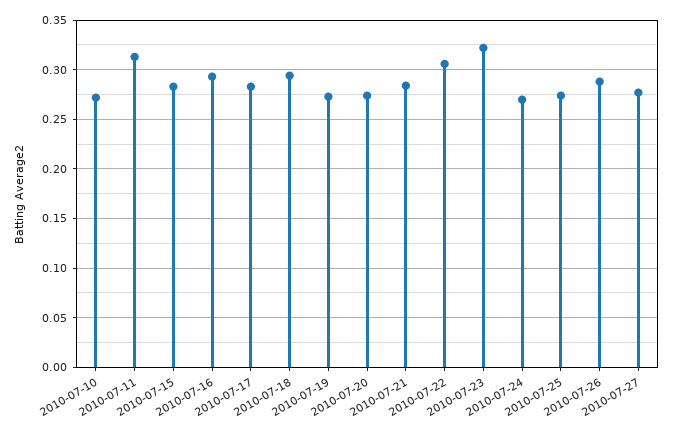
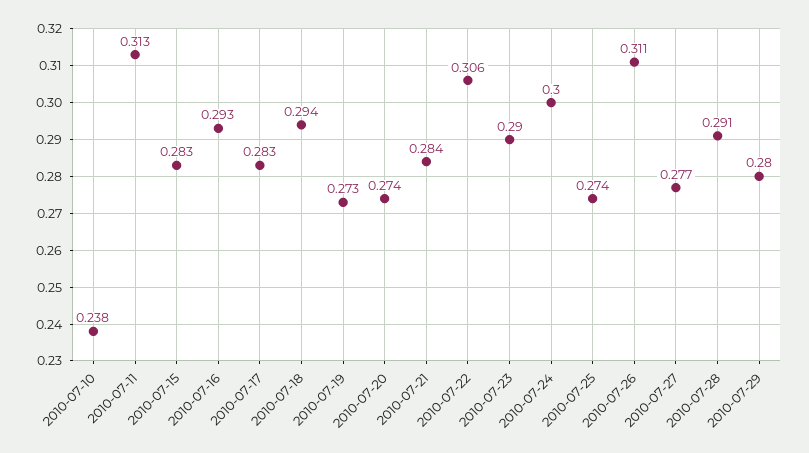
2010-07-10: 0.27 -> 0.238
2010-07-23: 0.32 -> 0.29
2010-07-24: 0.27 -> 0.3
2010-07-26: 0.29 -> 0.311
2010-07-28: none -> 0.291
2010-07-29: none -> 0.28

